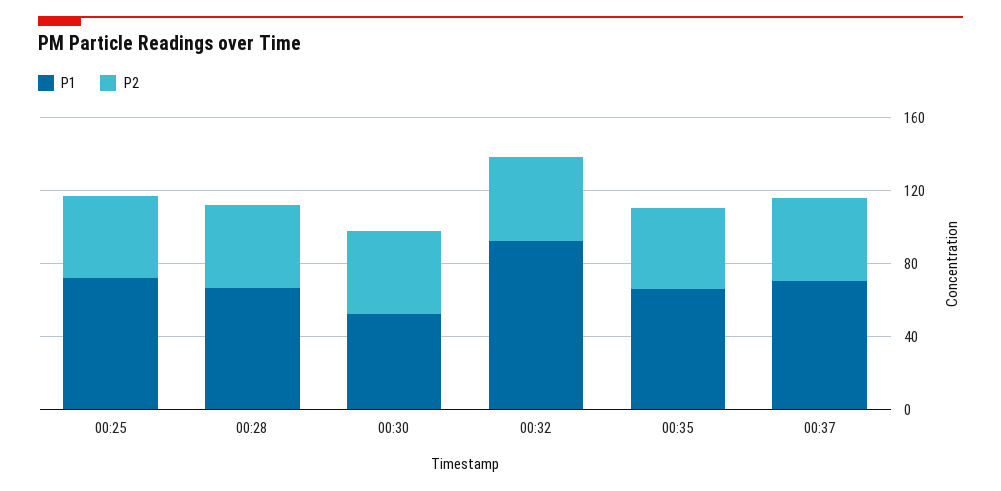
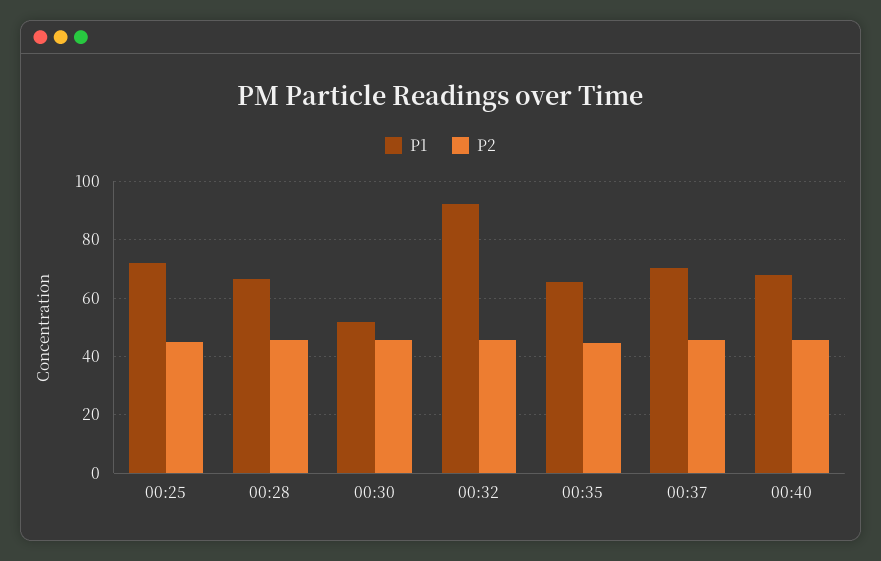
P1, 00:40: none -> 67.5
P2, 00:40: none -> 45

